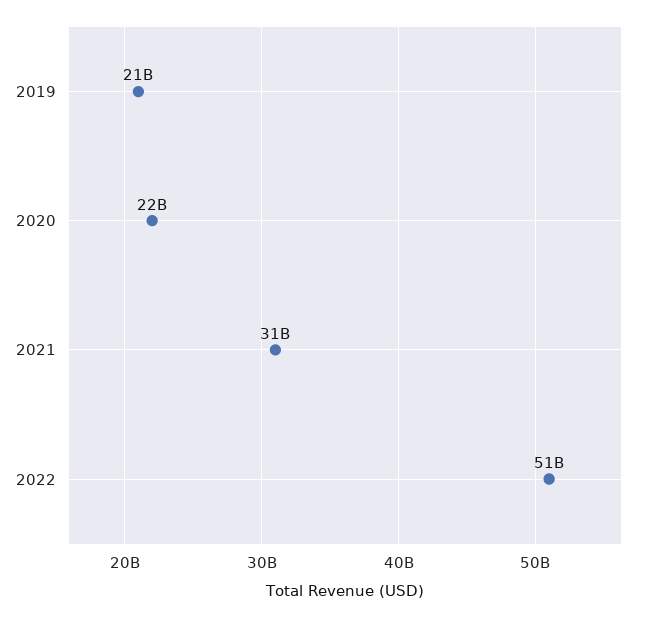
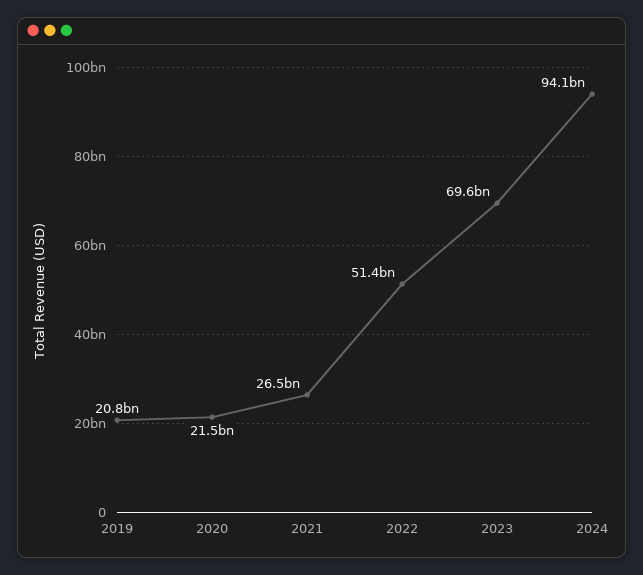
2021: 31000000000 -> 26500000000
2023: none -> 69600000000
2024: none -> 94100000000

